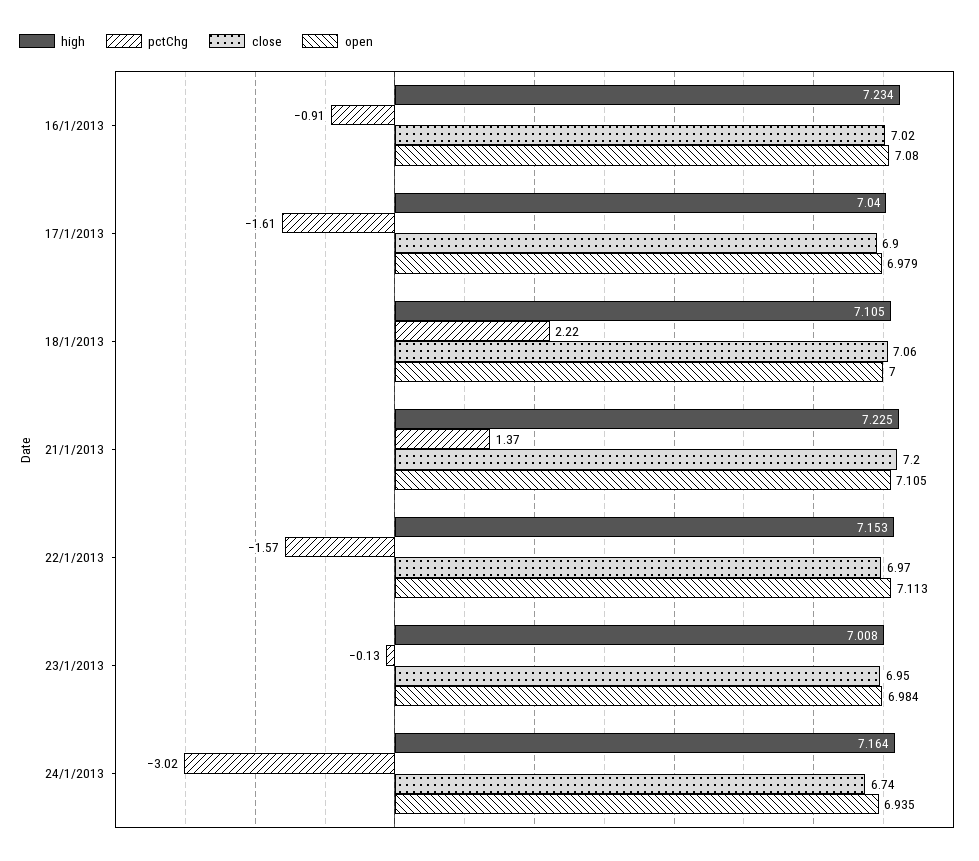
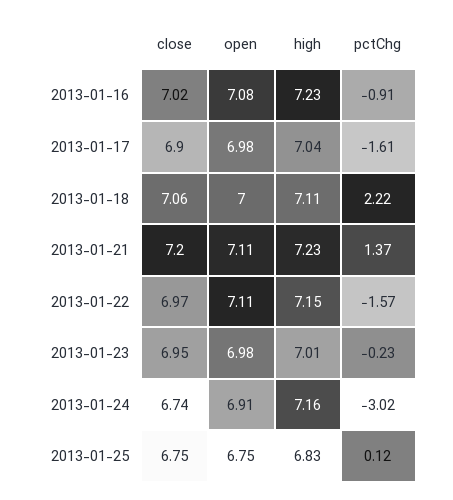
pctChg, 23/1/2013: -0.13 -> -0.23
open, 24/1/2013: 6.935 -> 6.91
close, 2013-01-25: none -> 6.75
open, 2013-01-25: none -> 6.75
high, 2013-01-25: none -> 6.83
pctChg, 2013-01-25: none -> 0.12

